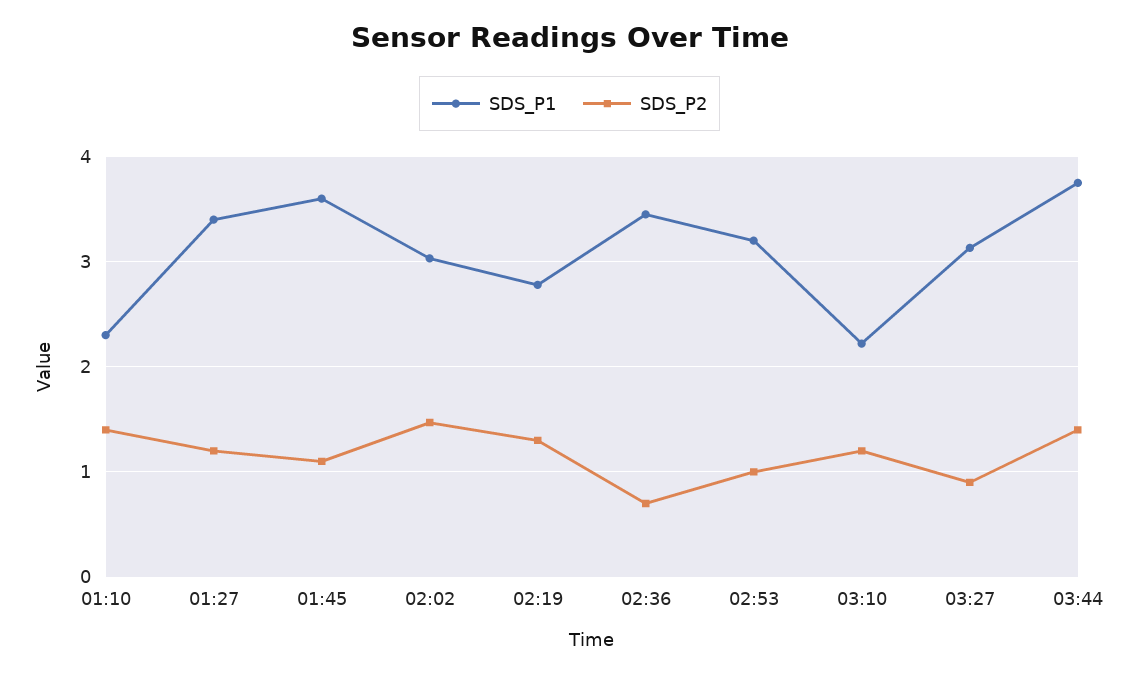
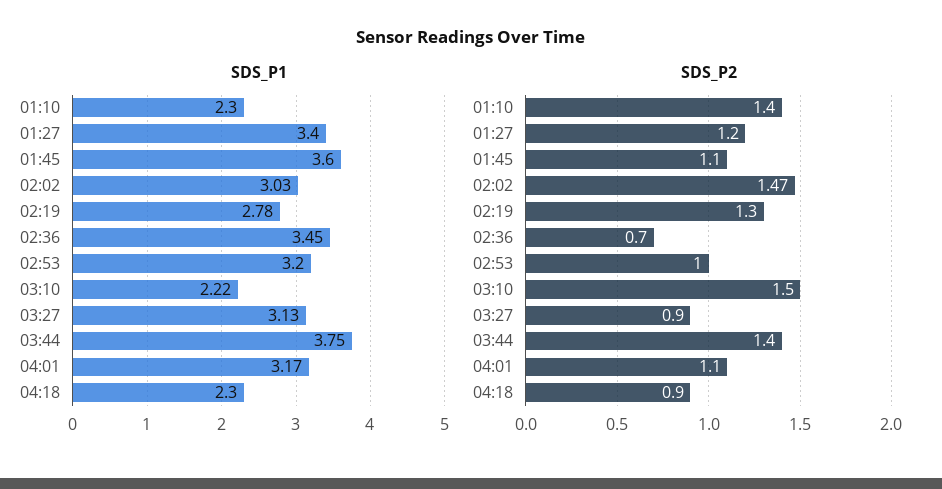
SDS_P2, 03:10: 1.2 -> 1.5
SDS_P1, 04:01: none -> 3.17
SDS_P1, 04:18: none -> 2.3
SDS_P2, 04:01: none -> 1.1
SDS_P2, 04:18: none -> 0.9

